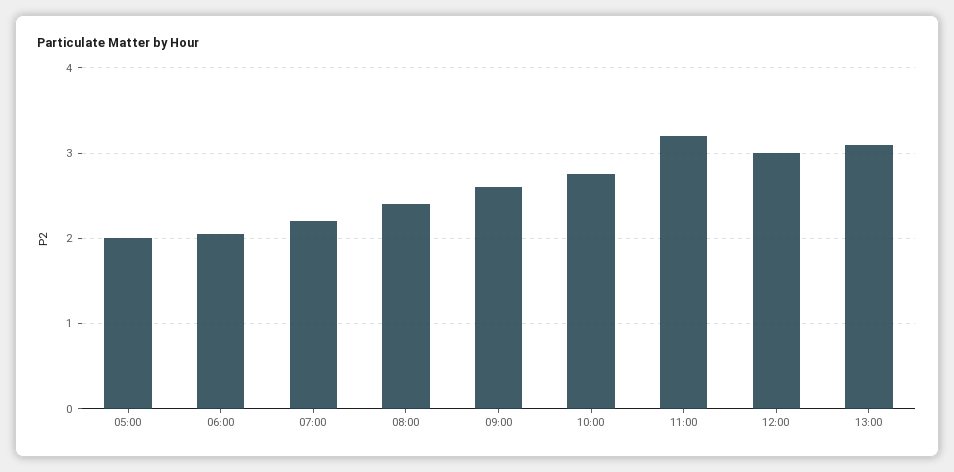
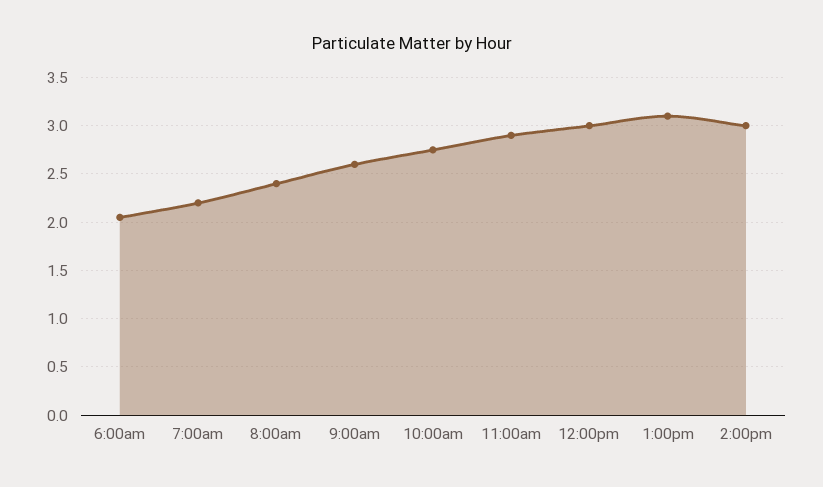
05:00: 2 -> none
11:00: 3.2 -> 2.9
2:00pm: none -> 3

